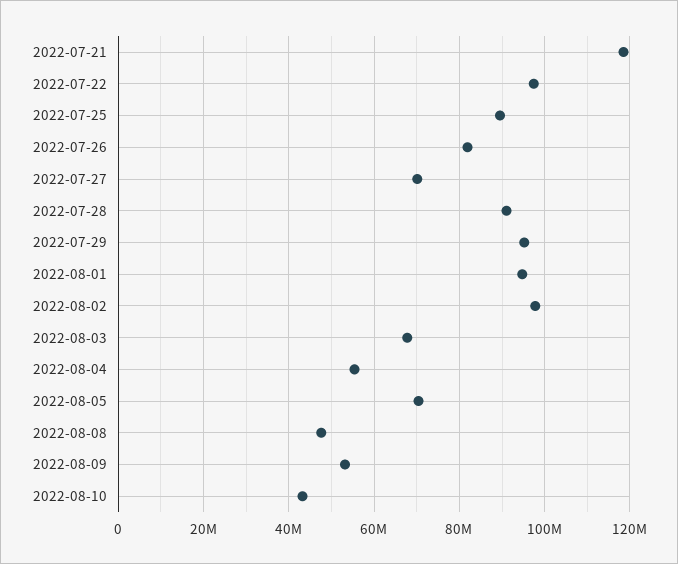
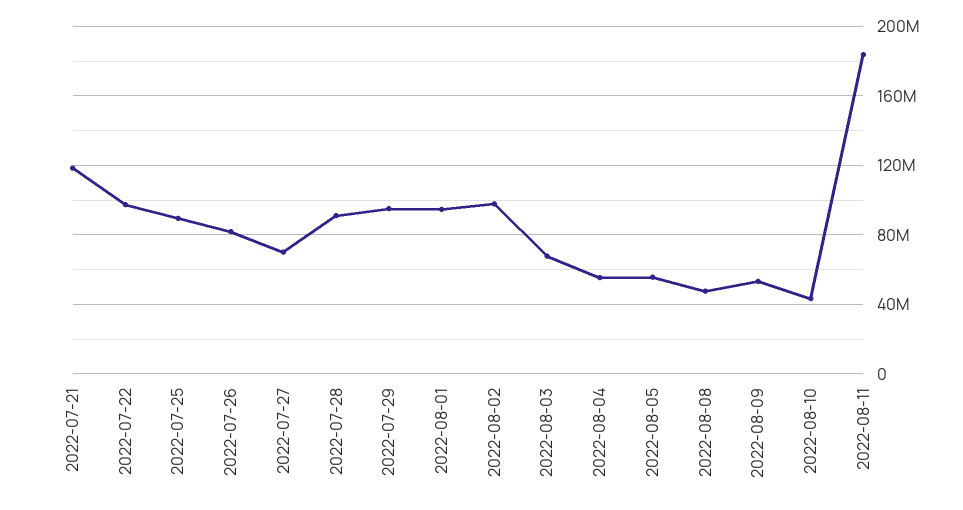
2022-08-05: 70000000 -> 55000000
2022-08-11: none -> 185000000

